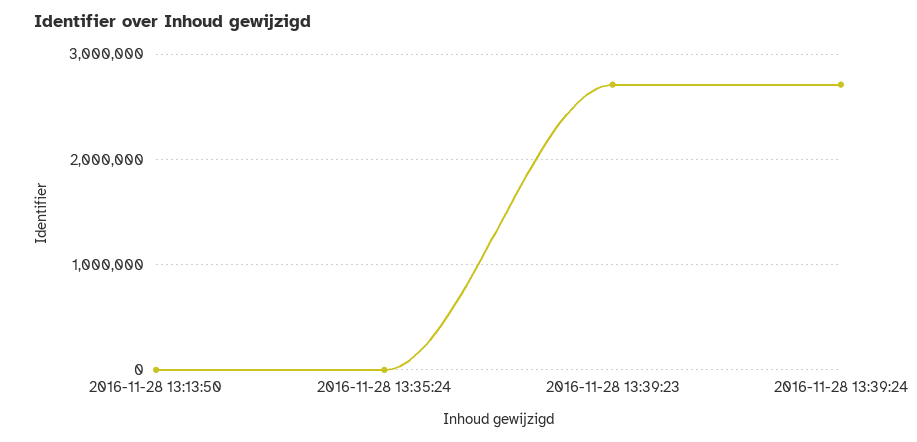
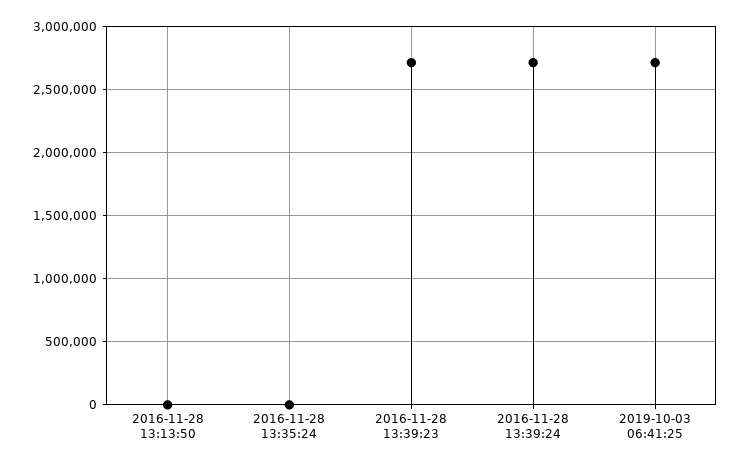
2019-10-03 06:41:25: none -> 2700000

